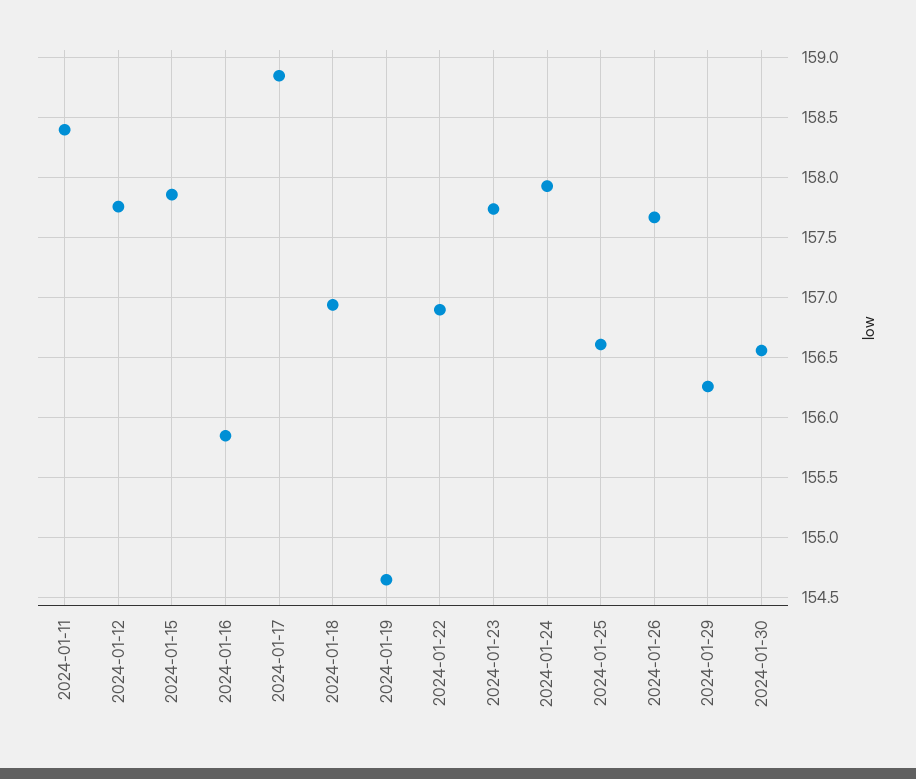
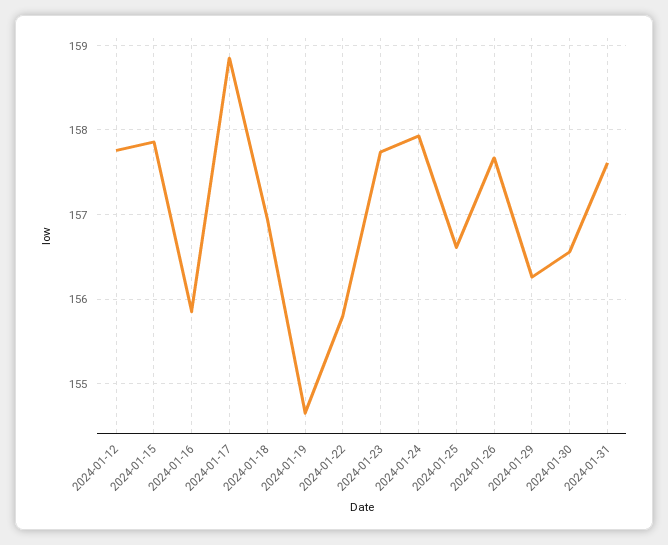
2024-01-11: 158.4 -> none
2024-01-22: 156.9 -> 155.8
2024-01-31: none -> 157.6

